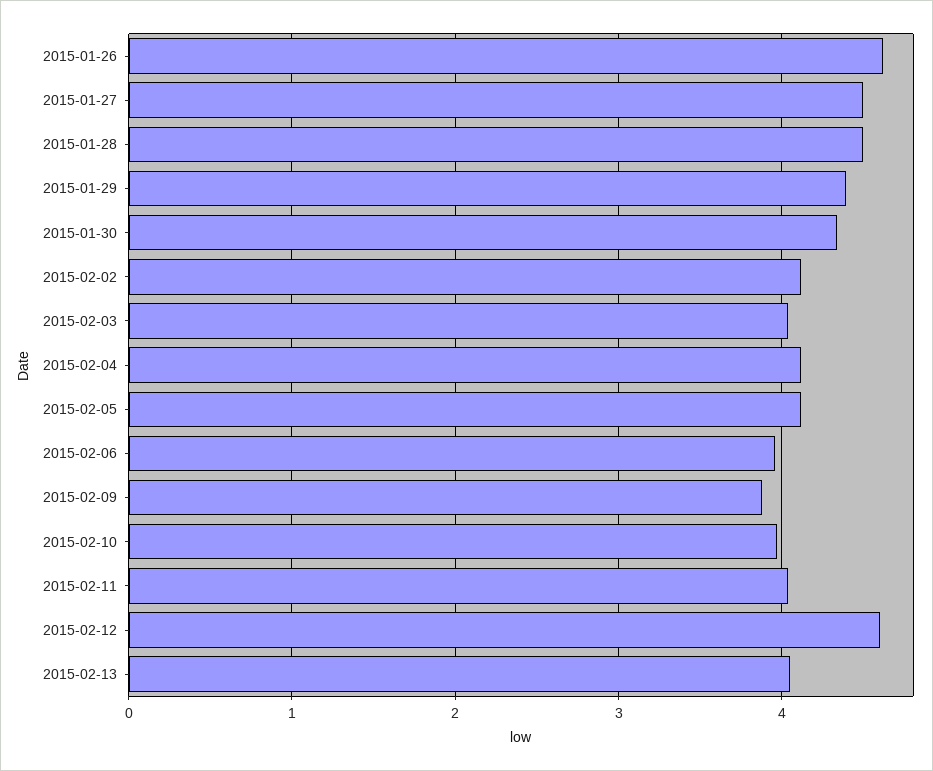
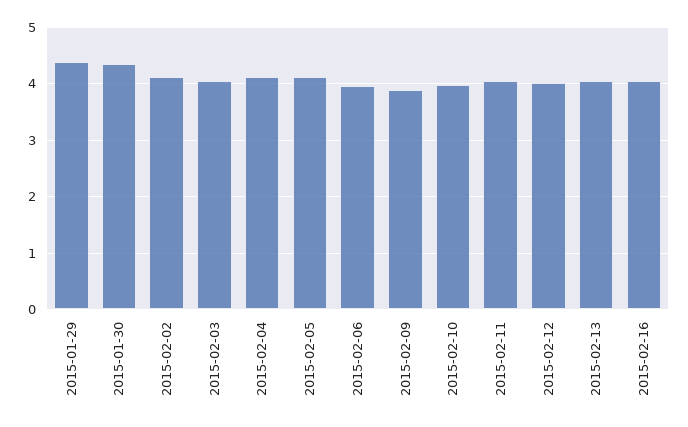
2015-01-26: 4.6 -> none
2015-01-27: 4.5 -> none
2015-01-28: 4.5 -> none
2015-02-12: 4.6 -> 4
2015-02-16: none -> 4

